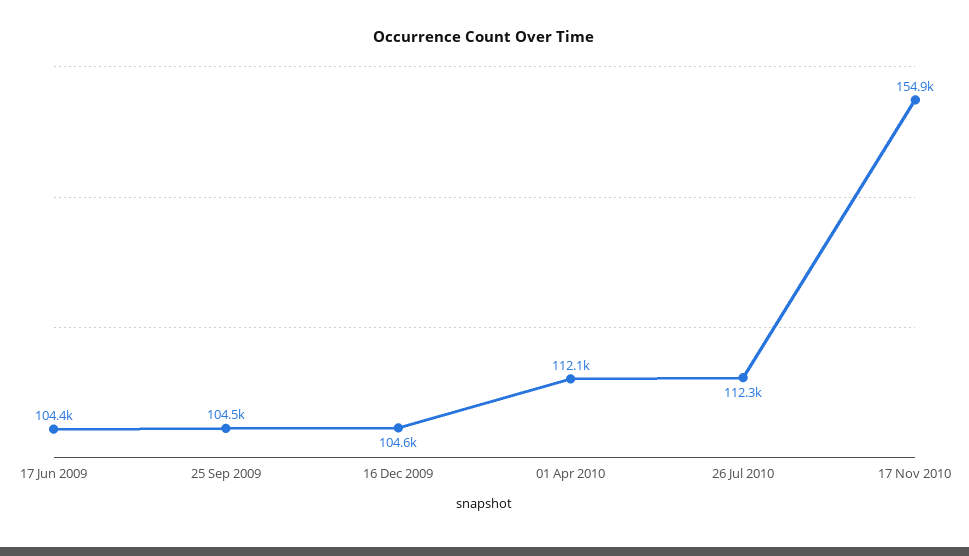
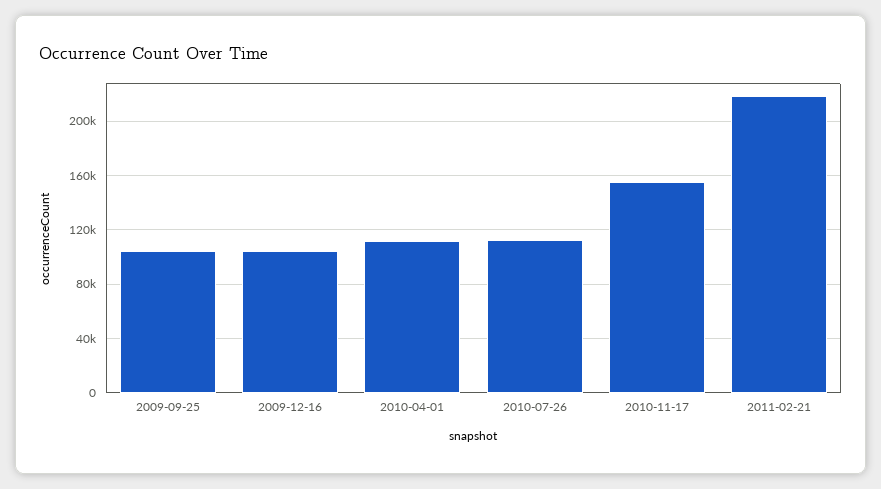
17 Jun 2009: 104400 -> none
2011-02-21: none -> 220000

